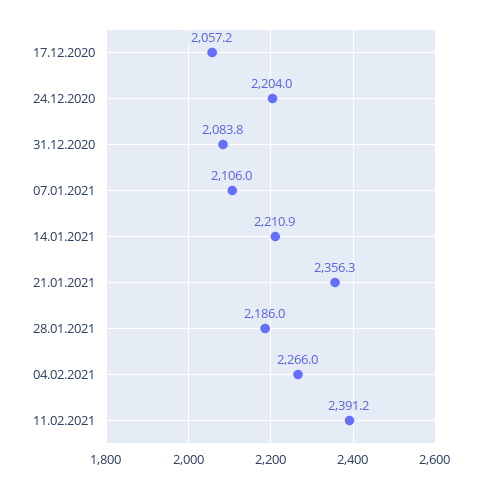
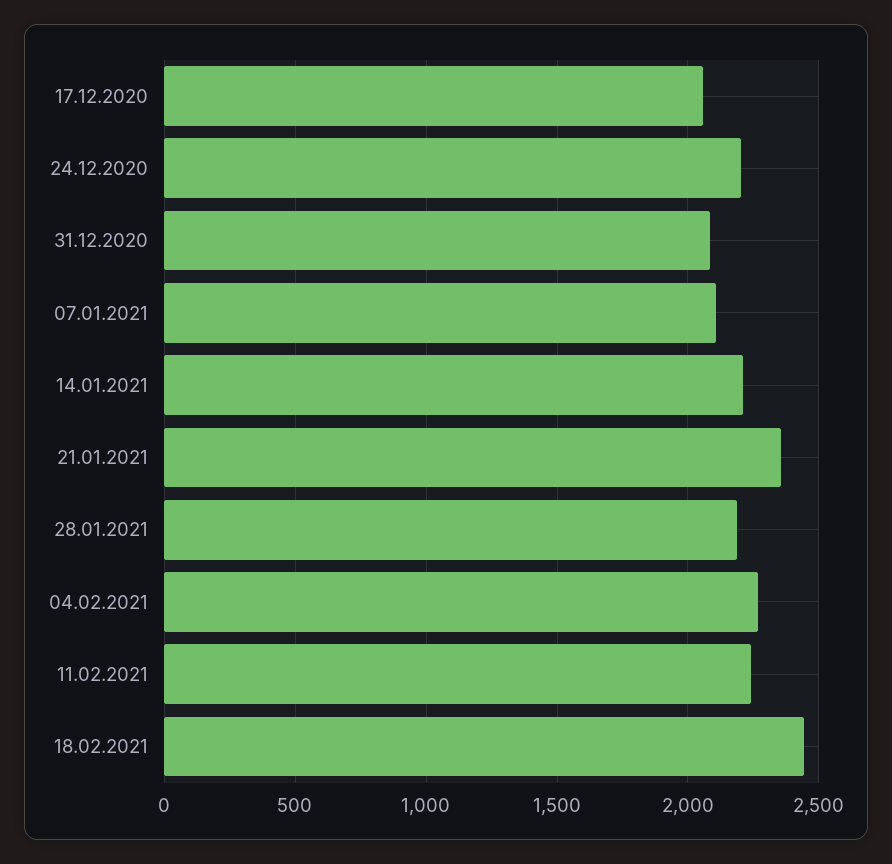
11.02.2021: 2391.2 -> 2250
18.02.2021: none -> 2450

